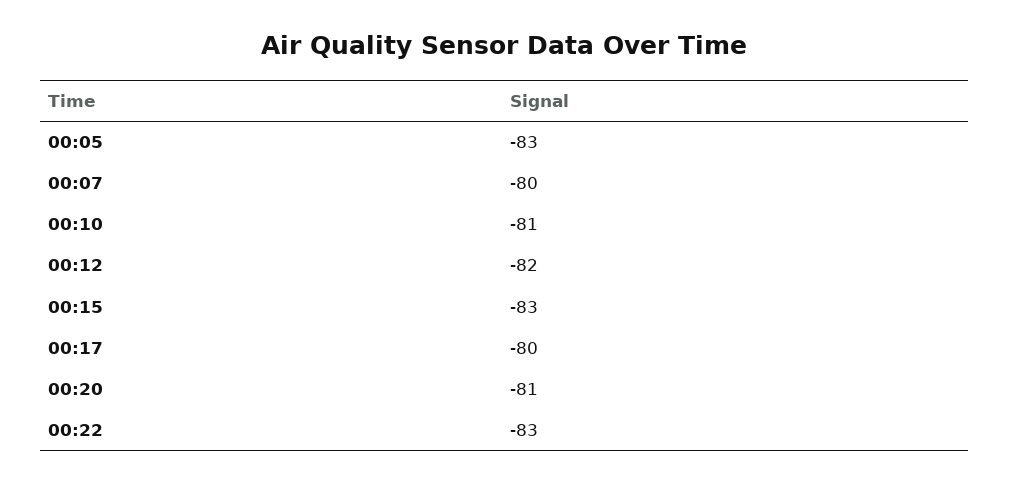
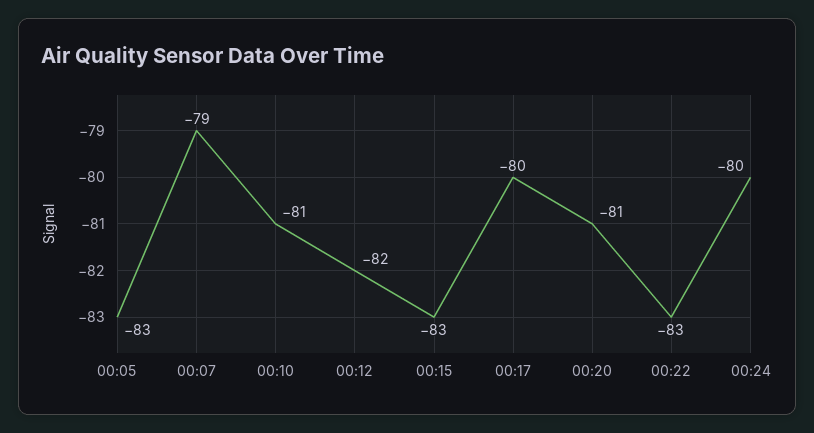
00:07: -80 -> -79
00:24: none -> -80

